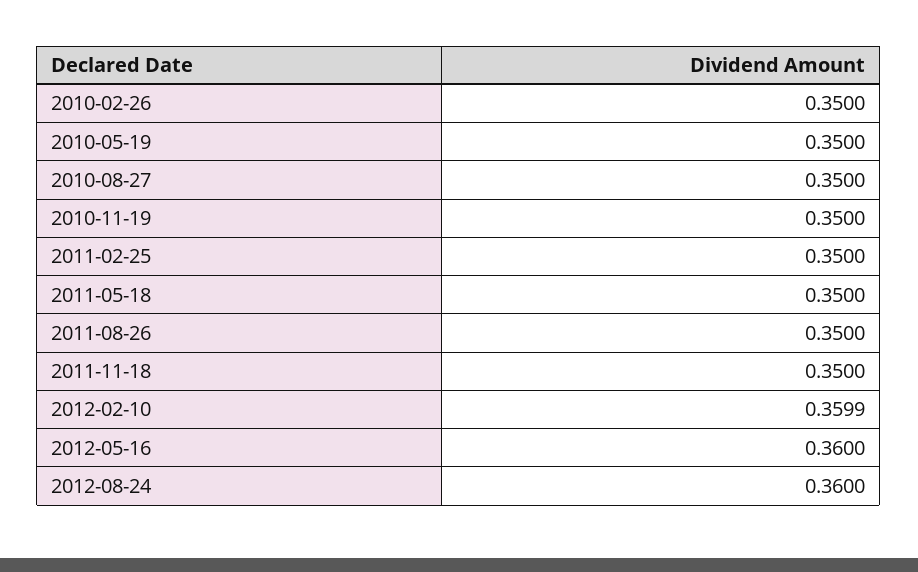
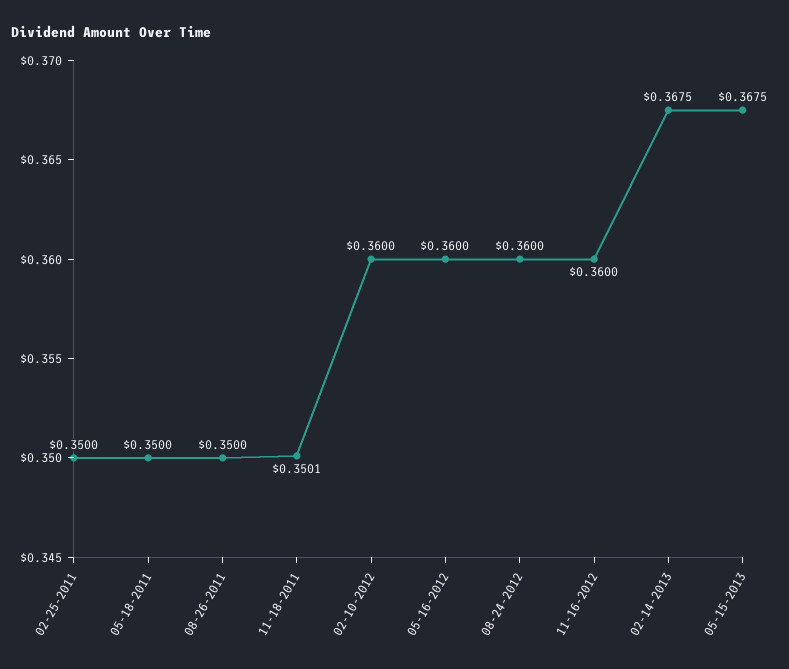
2010-02-26: 0.35 -> none
2010-05-19: 0.35 -> none
2010-08-27: 0.35 -> none
2010-11-19: 0.35 -> none
2011-11-18: 0.35 -> 0.3501
2012-02-10: 0.3599 -> 0.36
11-16-2012: none -> 0.36
02-14-2013: none -> 0.3675
05-15-2013: none -> 0.3675

